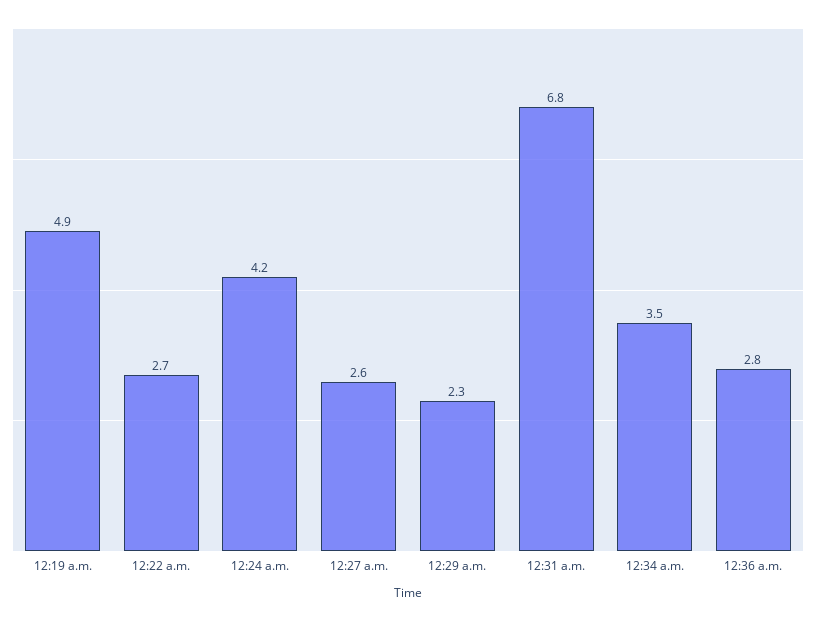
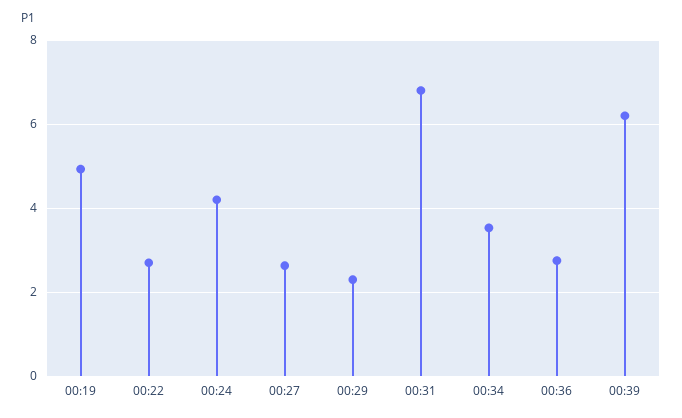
00:39: none -> 6.2

